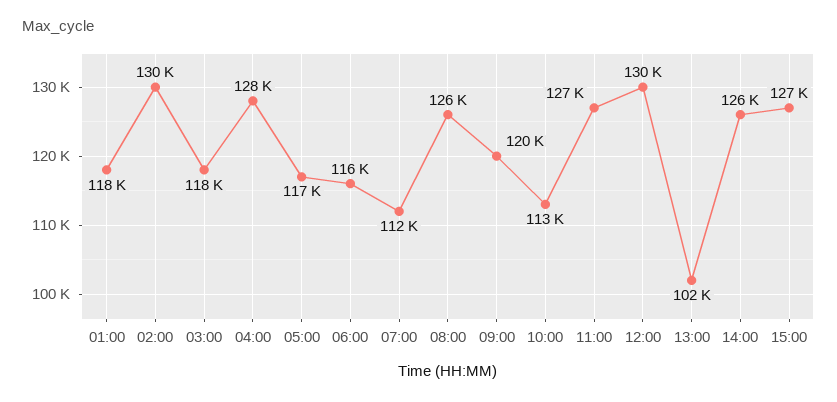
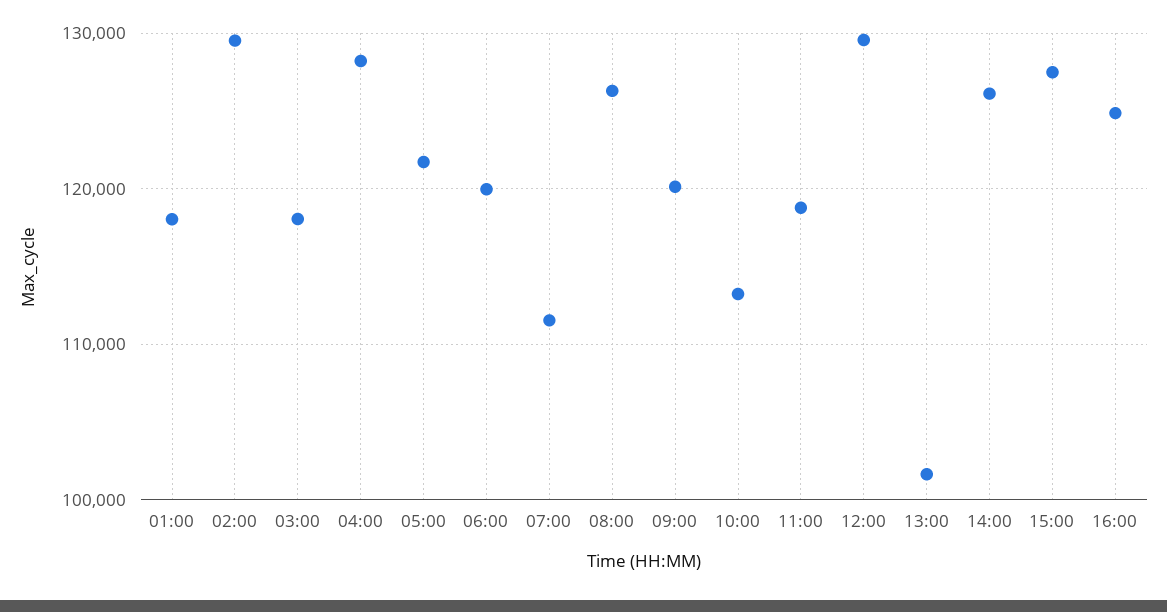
05:00: 117000 -> 122000
06:00: 116000 -> 120000
11:00: 127000 -> 119000
16:00: none -> 125000

